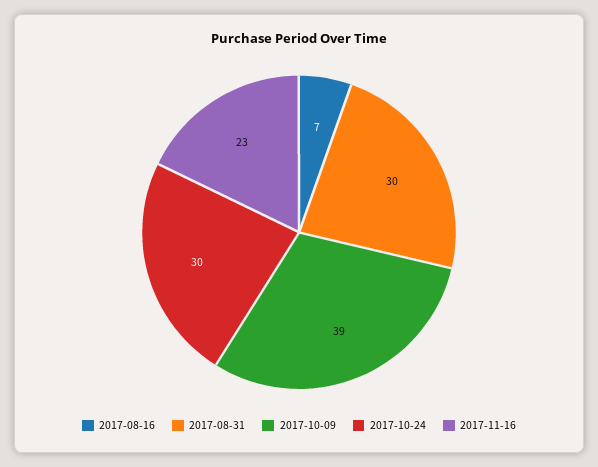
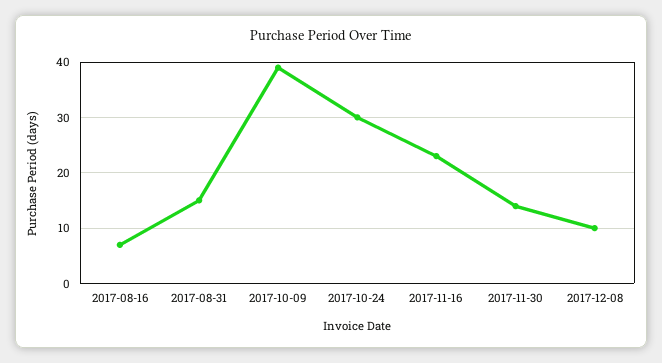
2017-08-31: 30 -> 15
2017-11-30: none -> 15
2017-12-08: none -> 10

